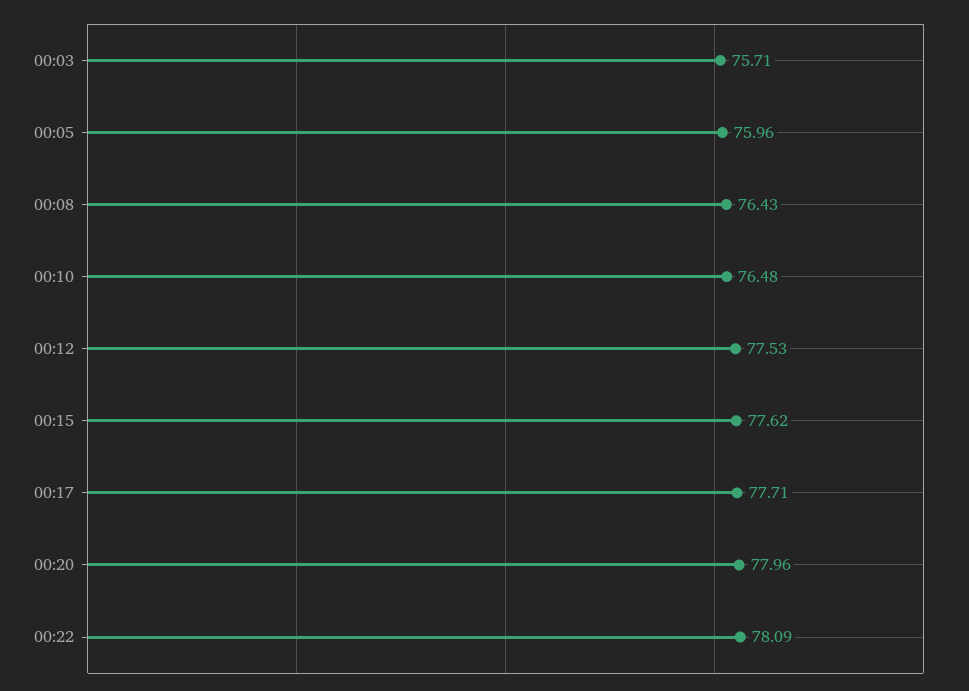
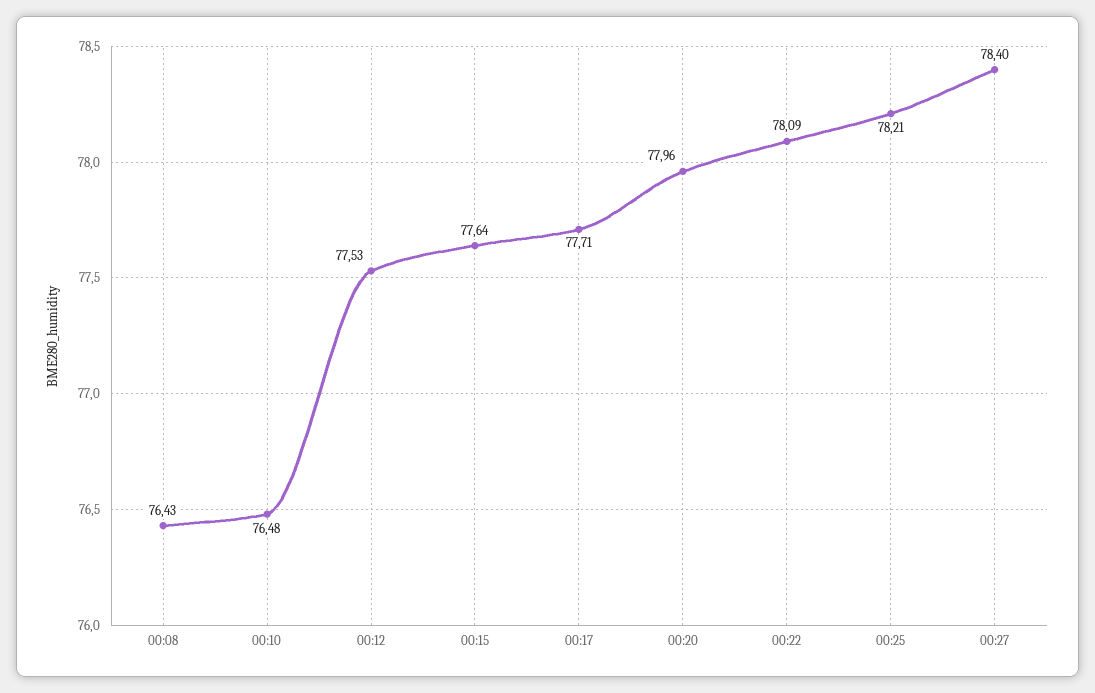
00:03: 75.71 -> none
00:05: 75.96 -> none
00:15: 77.62 -> 77.64
00:25: none -> 78.21
00:27: none -> 78.4

